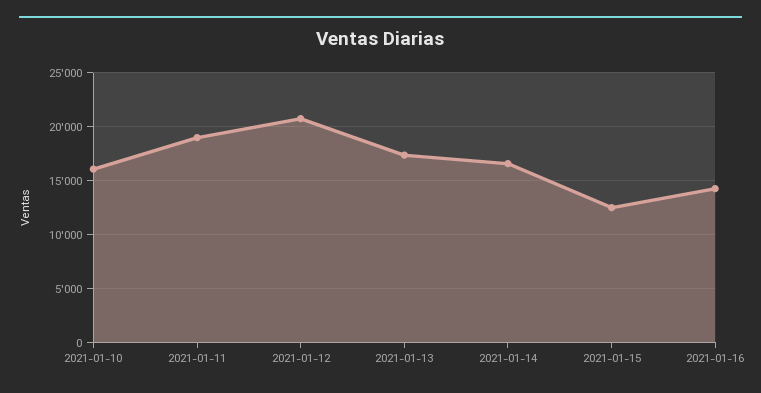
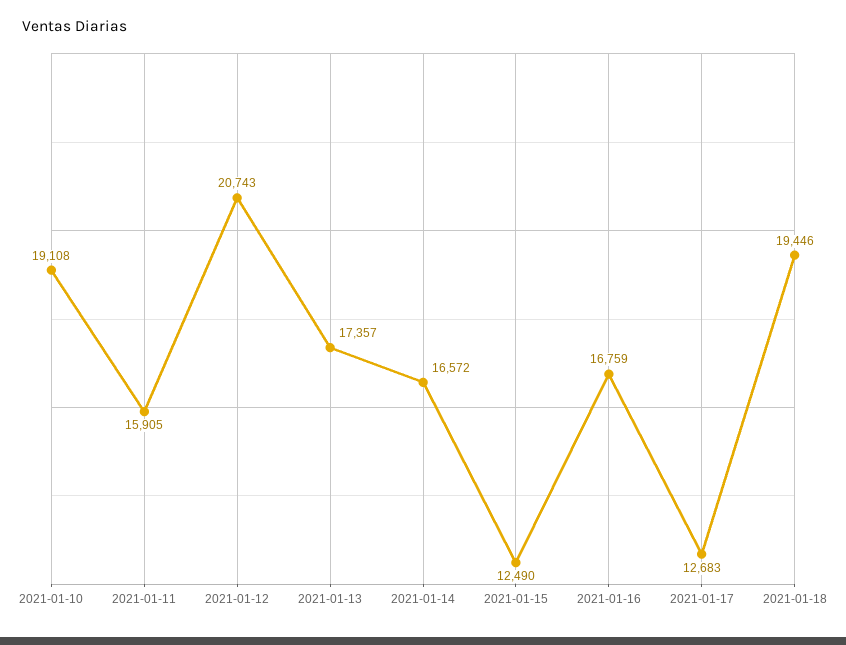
2021-01-10: 16000 -> 19108
2021-01-11: 19000 -> 15905
2021-01-16: 14000 -> 16759
2021-01-17: none -> 12683
2021-01-18: none -> 19446

